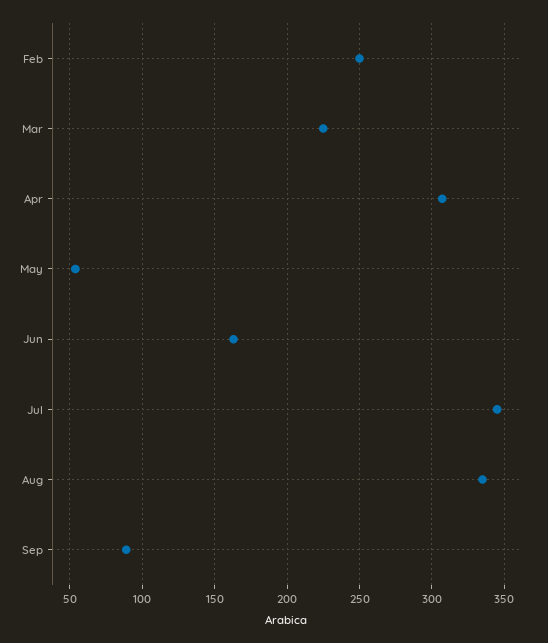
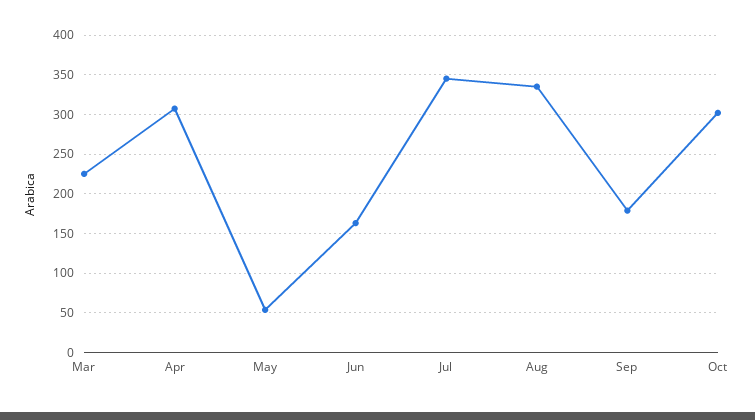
Feb: 250 -> none
Sep: 90 -> 180
Oct: none -> 300

